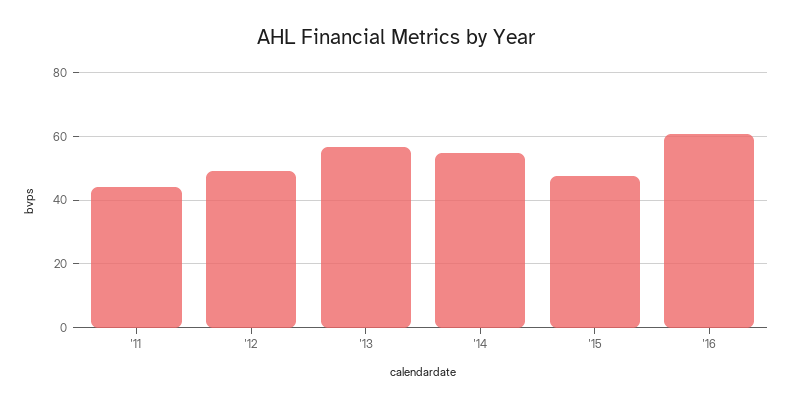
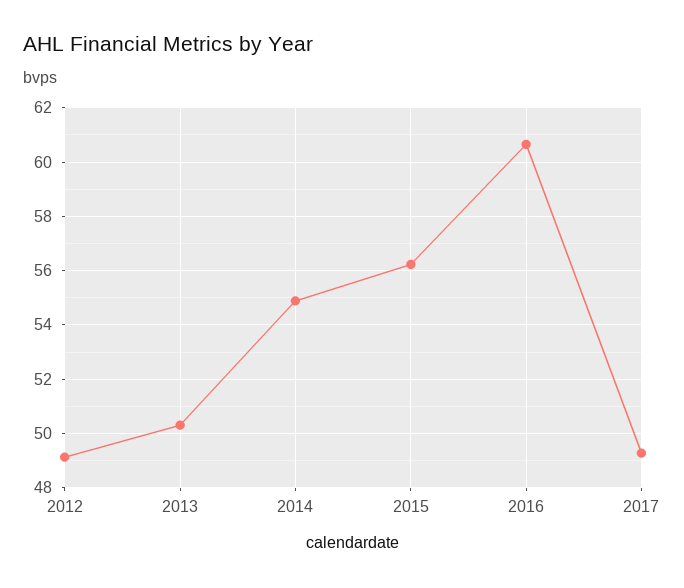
'11: 44 -> none
'13: 56 -> 50.25
'15: 48 -> 56.25
2017: none -> 49.25

